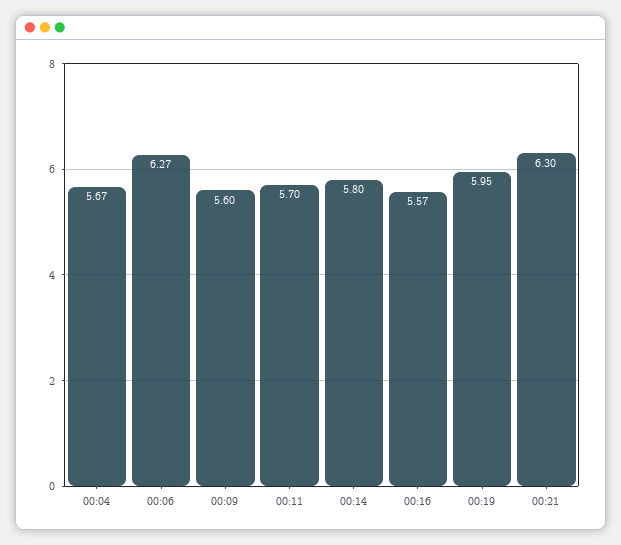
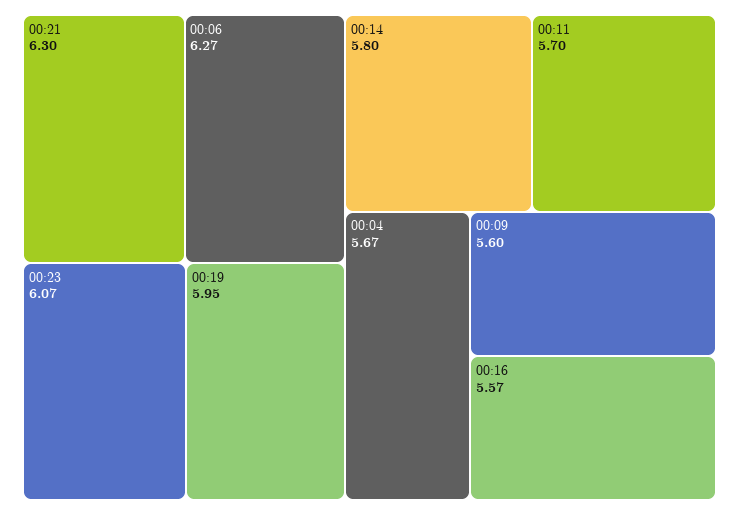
00:23: none -> 6.07

